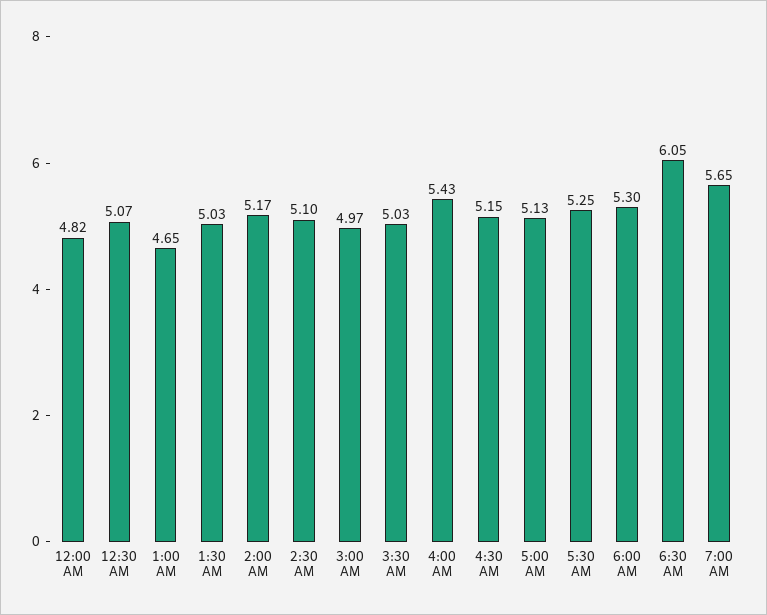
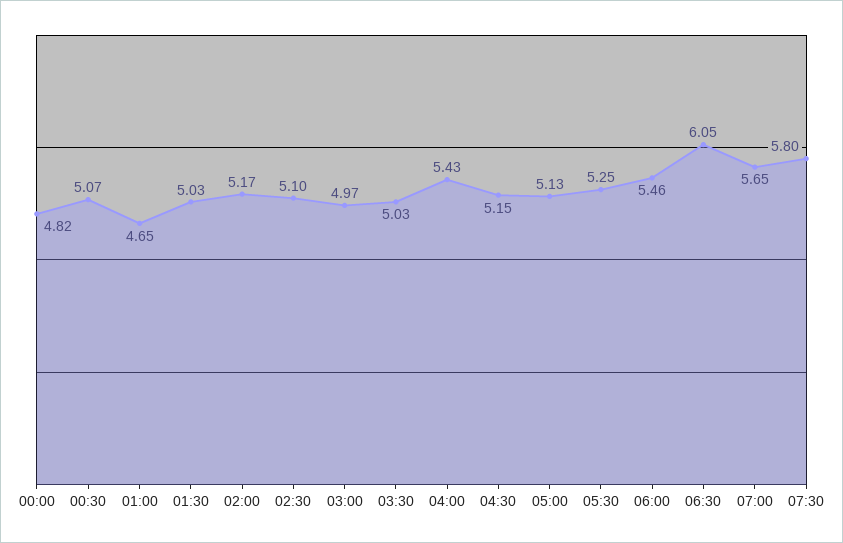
6:00 AM: 5.3 -> 5.46
07:30: none -> 5.8

